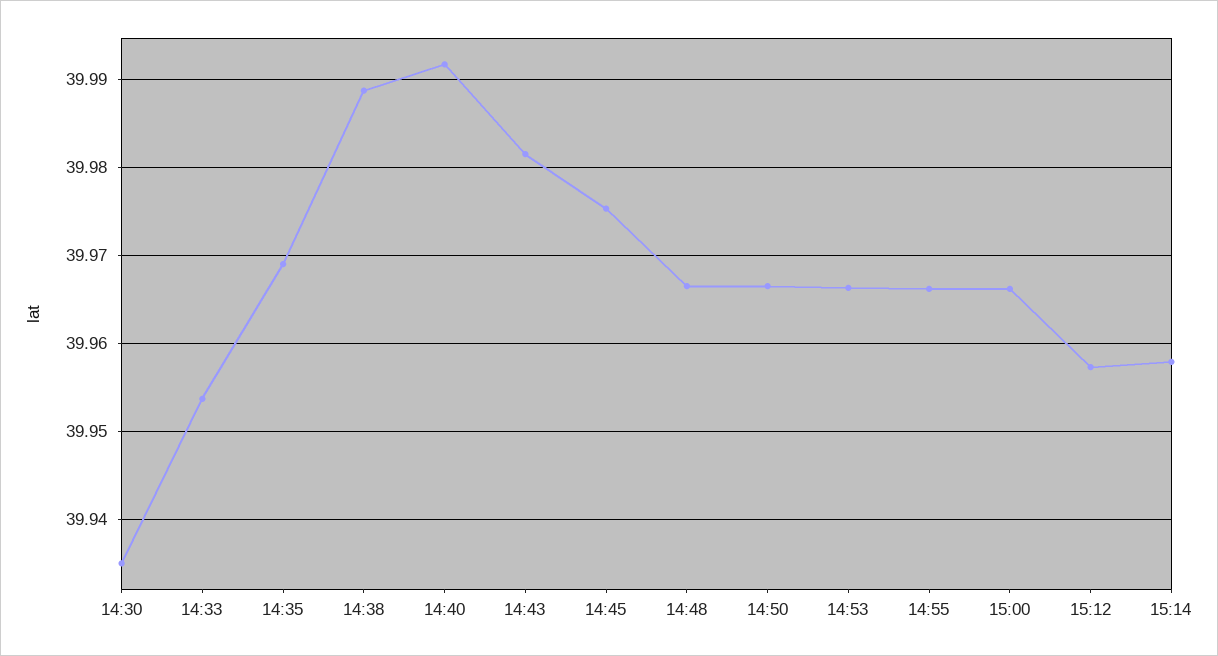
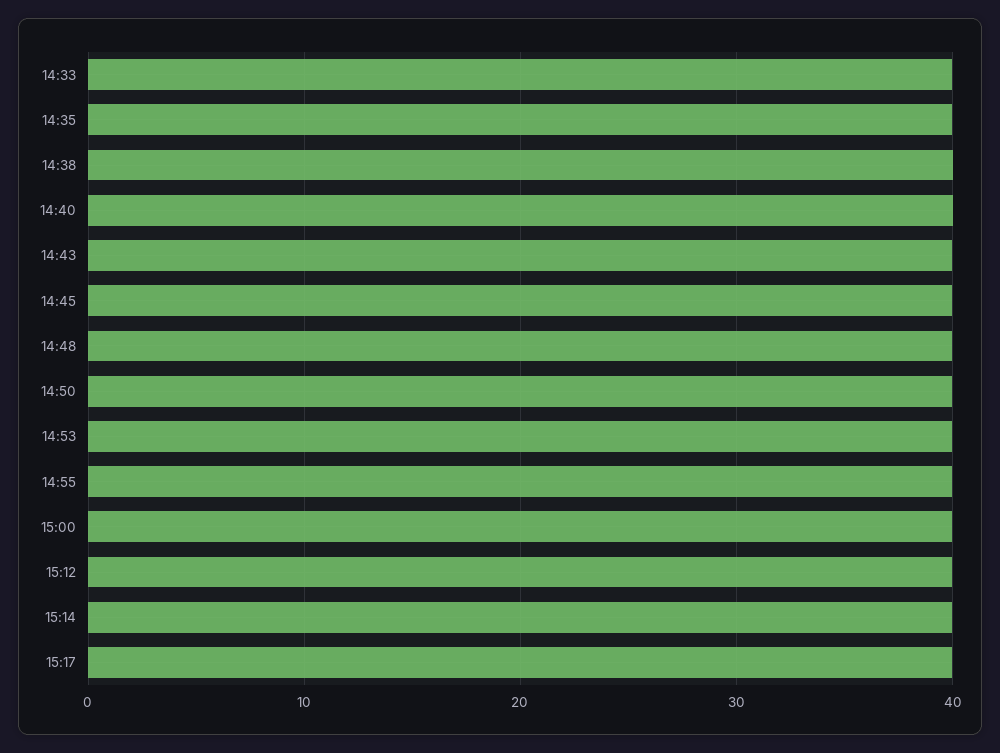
14:30: 39.935 -> none
15:17: none -> 40

